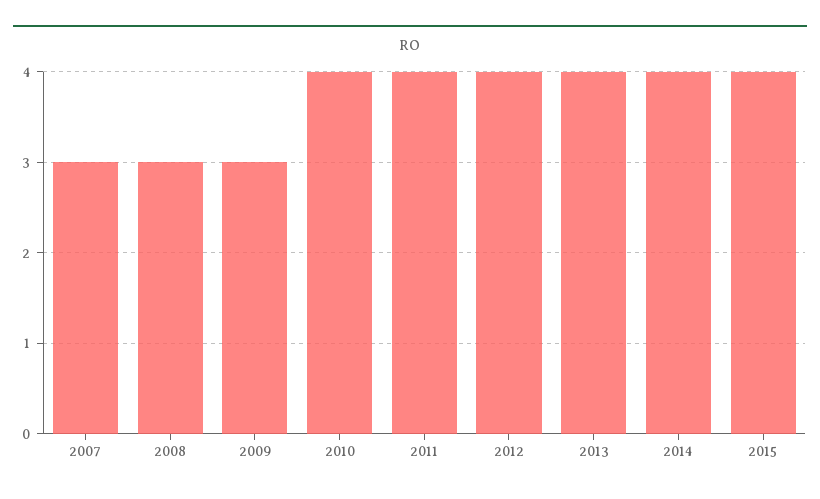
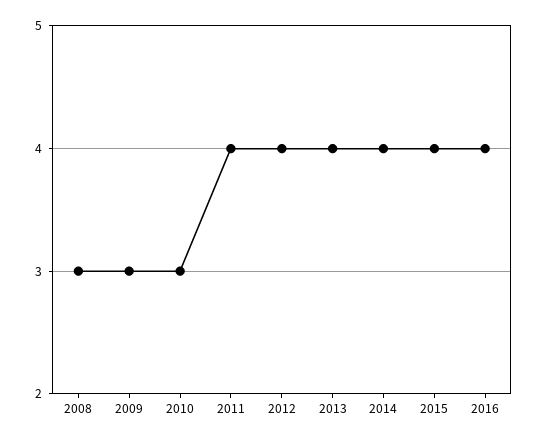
2007: 3 -> none
2010: 4 -> 3
2016: none -> 4

